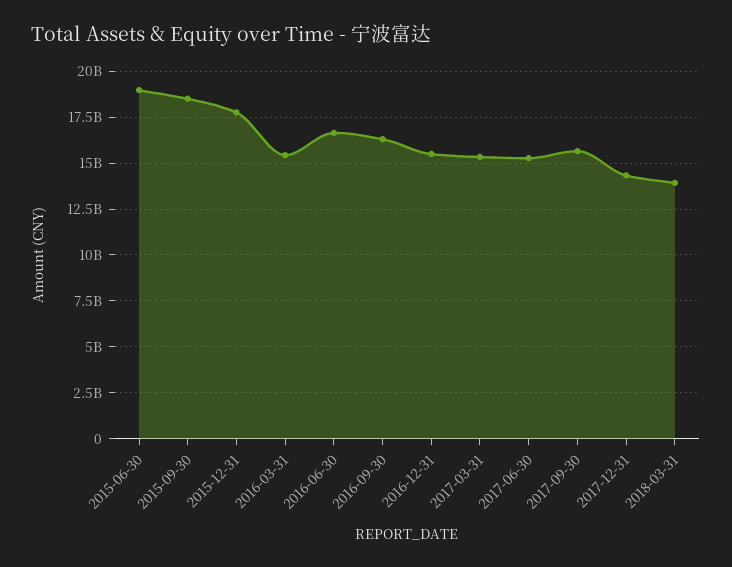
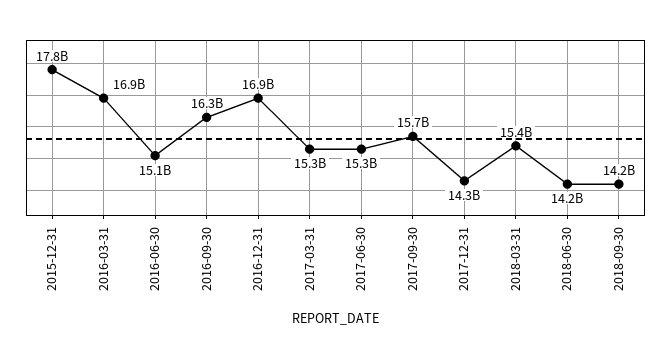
2015-06-30: 19000000000 -> none
2015-09-30: 18500000000 -> none
2016-03-31: 15500000000 -> 16900000000
2016-06-30: 16500000000 -> 15100000000
2016-12-31: 15500000000 -> 16900000000
2018-03-31: 14000000000 -> 15400000000
2018-06-30: none -> 14200000000
2018-09-30: none -> 14200000000

